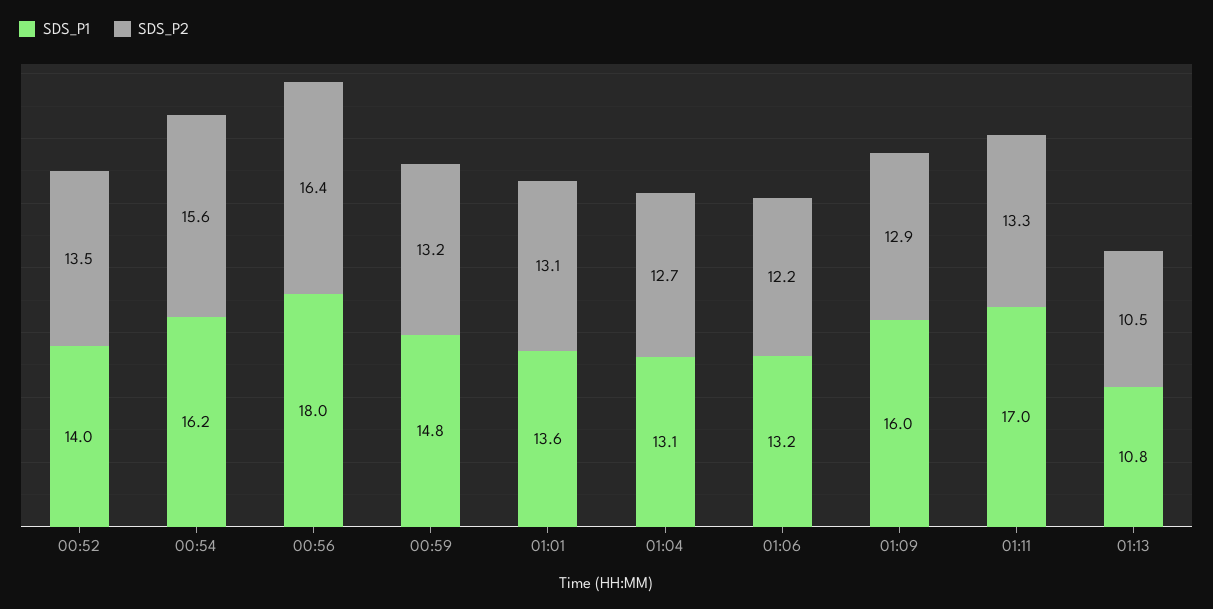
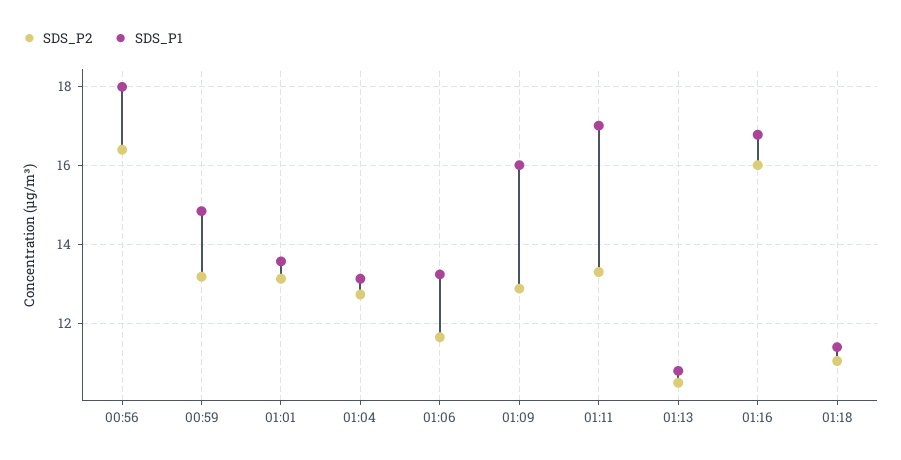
SDS_P1, 00:52: 14 -> none
SDS_P2, 00:52: 13.5 -> none
SDS_P1, 00:54: 16.2 -> none
SDS_P2, 00:54: 15.6 -> none
SDS_P2, 01:06: 12.2 -> 11.6
SDS_P2, 01:16: none -> 16
SDS_P1, 01:16: none -> 16.8
SDS_P2, 01:18: none -> 11
SDS_P1, 01:18: none -> 11.4

